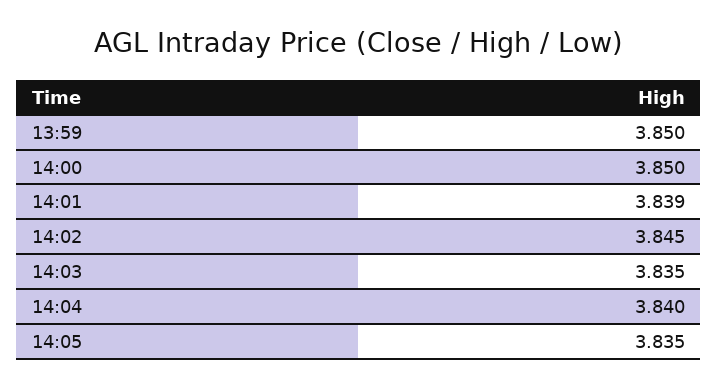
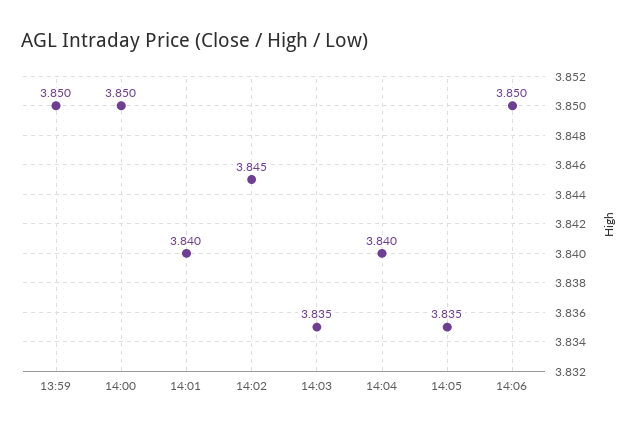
14:01: 3.839 -> 3.84
14:06: none -> 3.85

